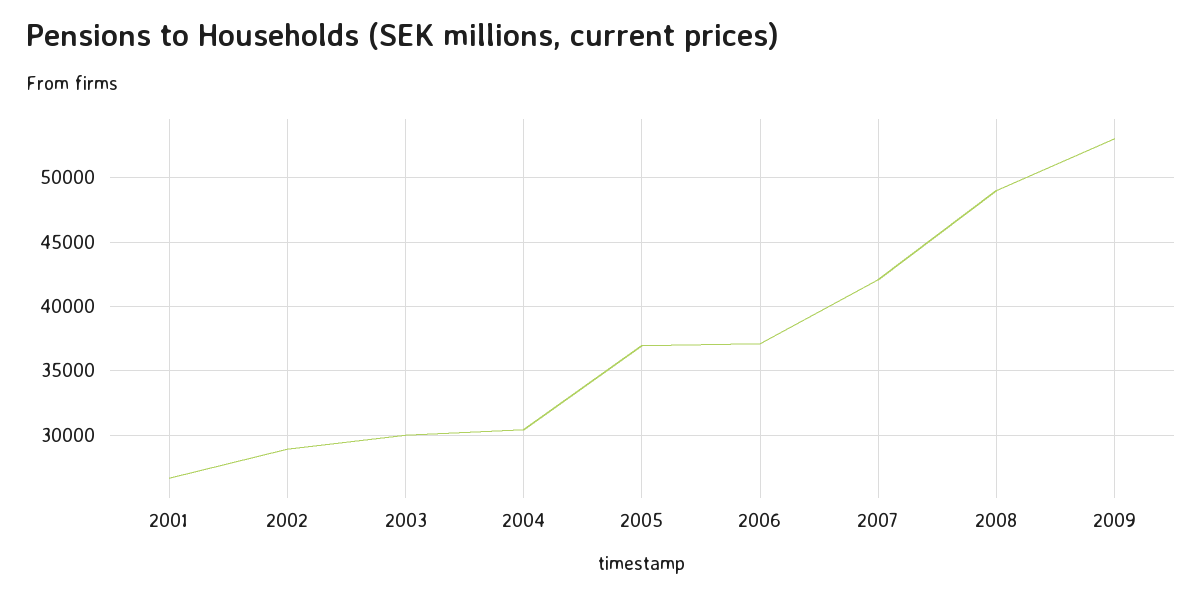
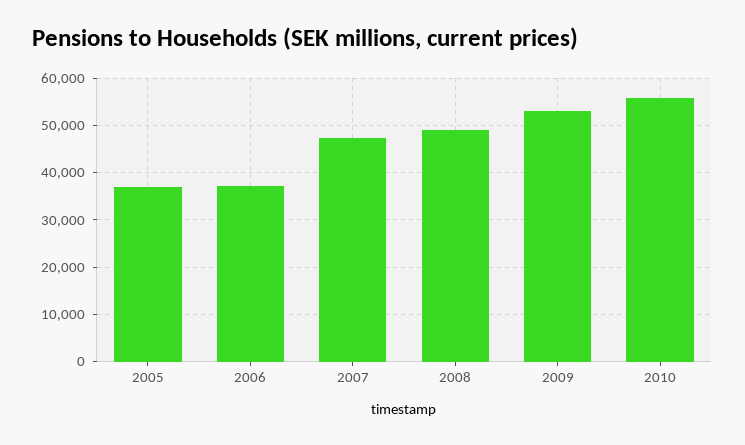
2001: 26500 -> none
2002: 29000 -> none
2003: 30000 -> none
2004: 30500 -> none
2007: 42000 -> 48000
2010: none -> 56000

